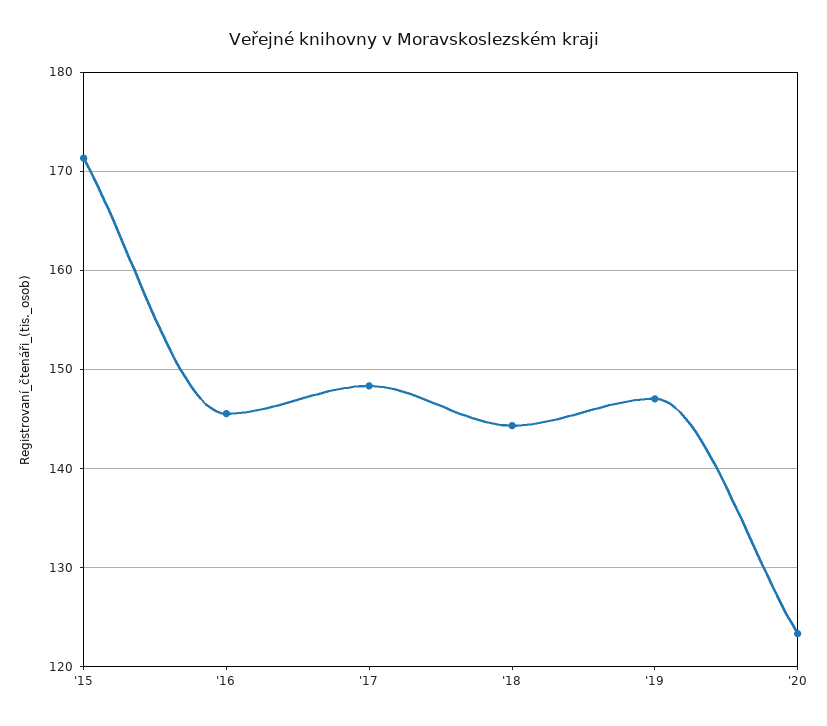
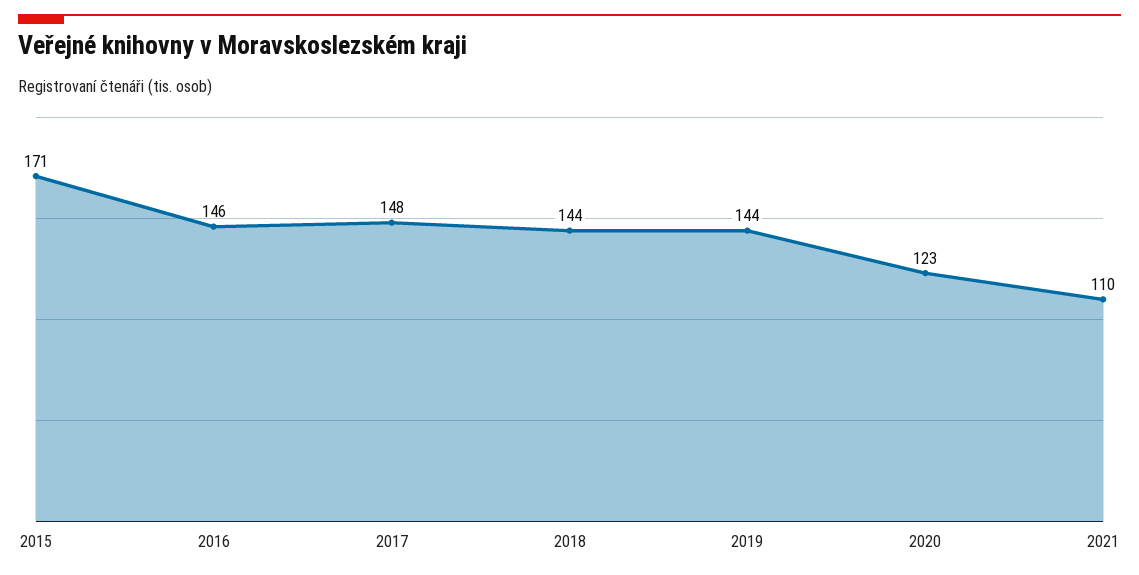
'19: 147 -> 144
2021: none -> 110

